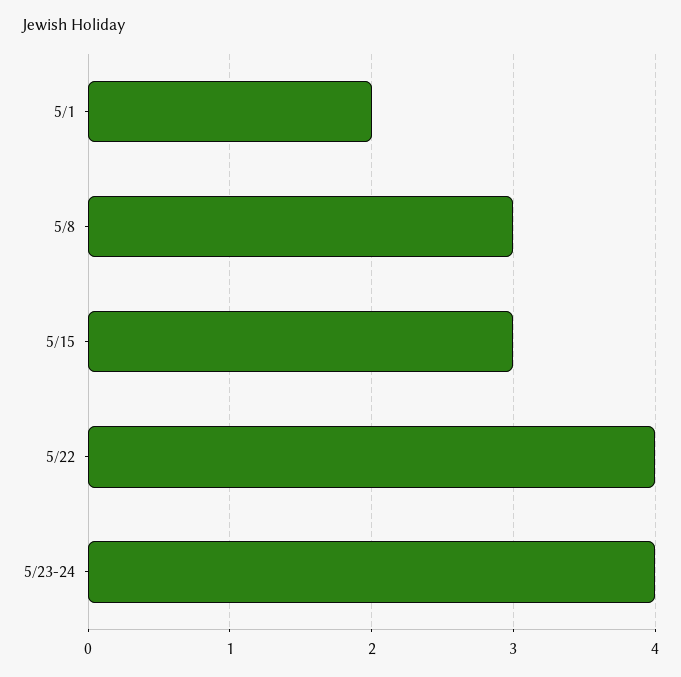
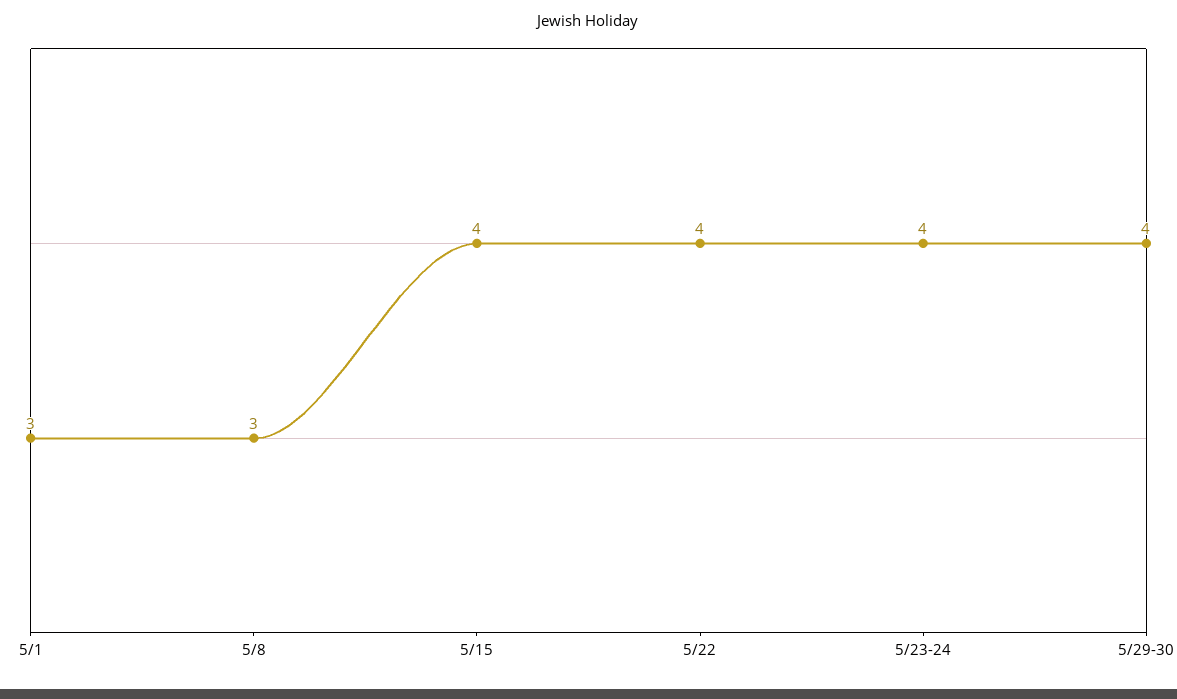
5/1: 2 -> 3
5/15: 3 -> 4
5/29-30: none -> 4

